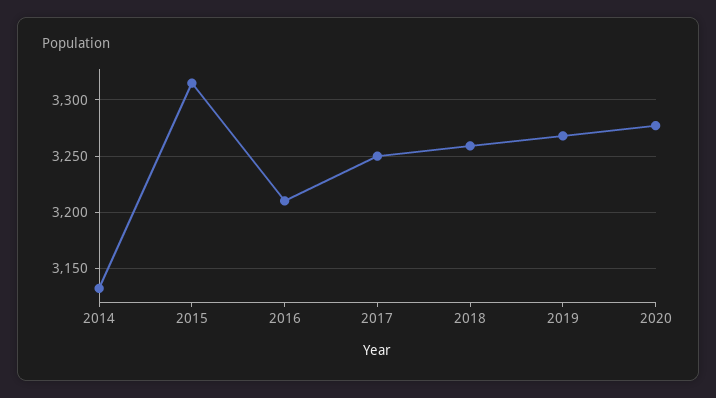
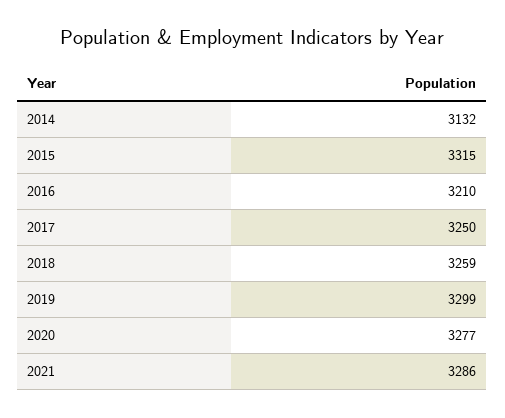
2019: 3270 -> 3299
2021: none -> 3286

